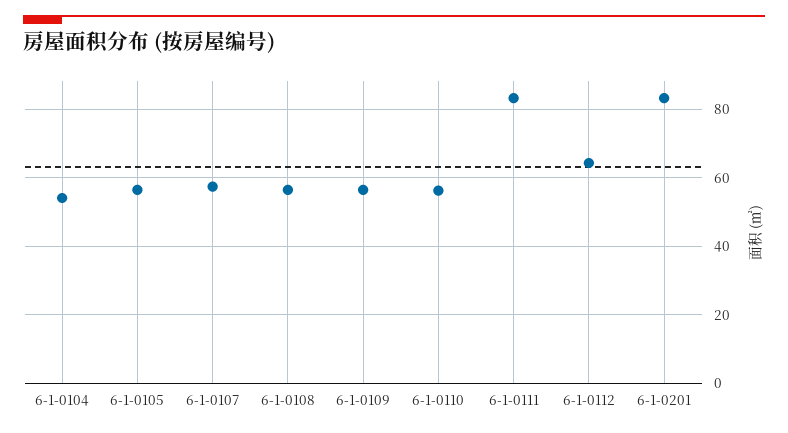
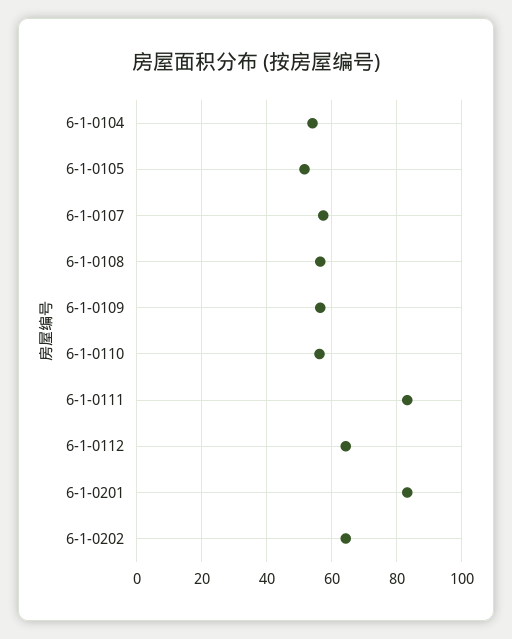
6-1-0105: 56 -> 52
6-1-0202: none -> 64

